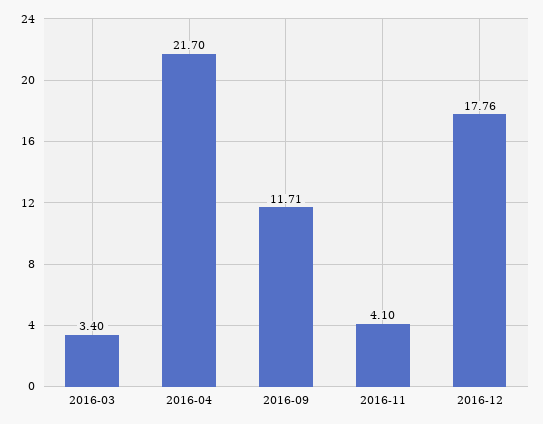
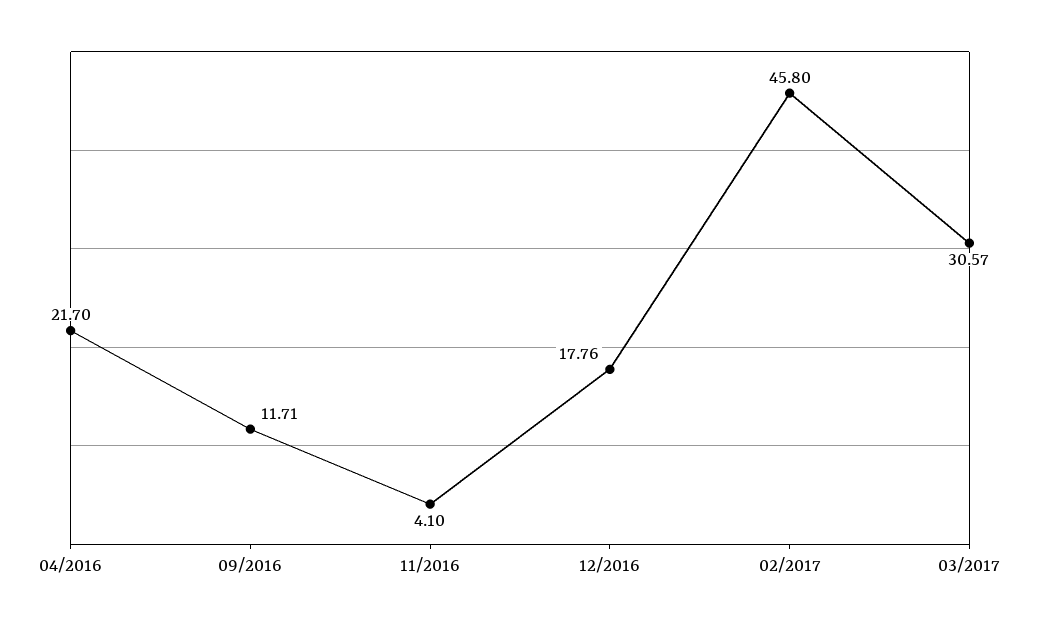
2016-03: 3.4 -> none
02/2017: none -> 45.8
03/2017: none -> 30.57

